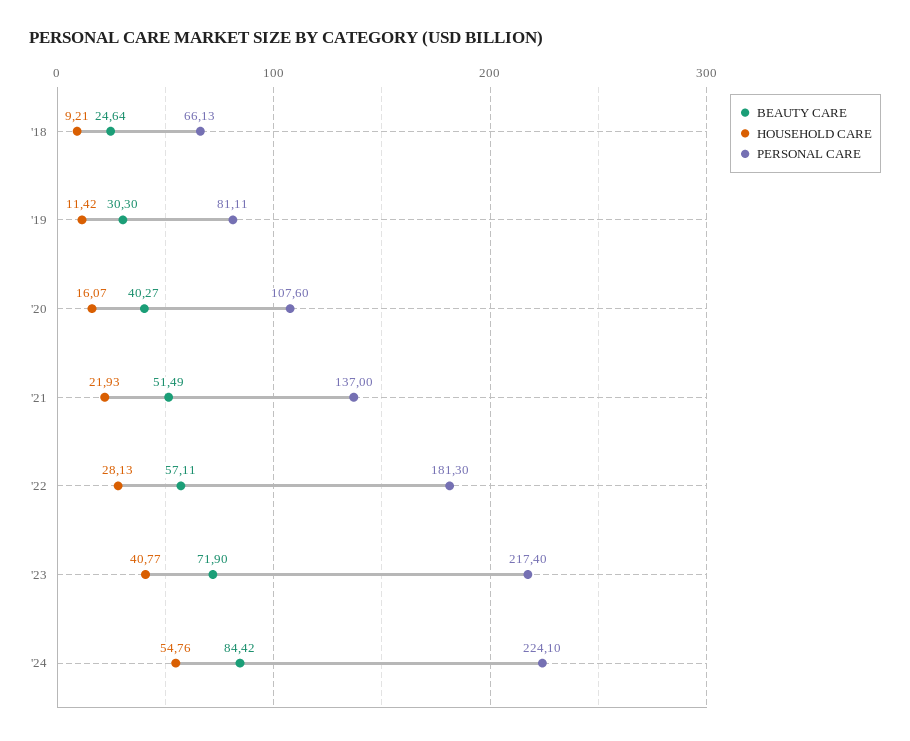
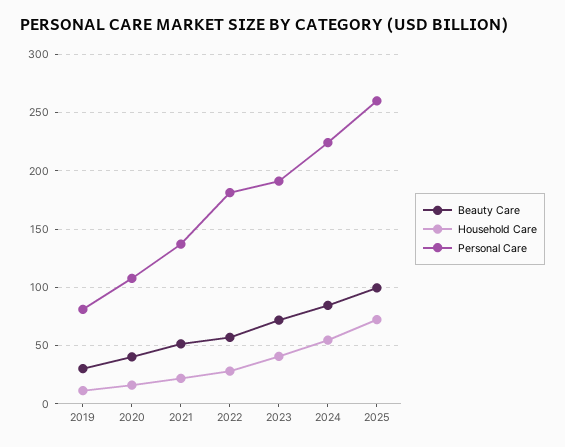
BEAUTY CARE, '18: 24.64 -> none
HOUSEHOLD CARE, '18: 9.21 -> none
PERSONAL CARE, '18: 66.13 -> none
PERSONAL CARE, '23: 217.4 -> 190
BEAUTY CARE, 2025: none -> 100
HOUSEHOLD CARE, 2025: none -> 70
PERSONAL CARE, 2025: none -> 260

